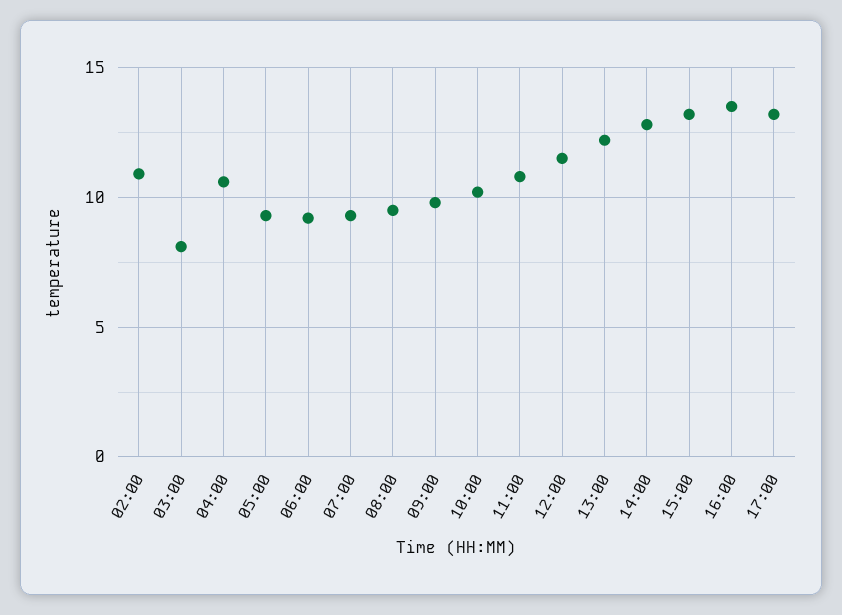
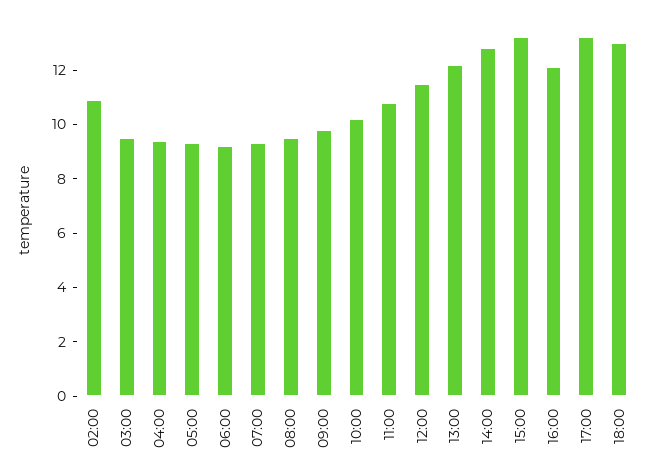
03:00: 8 -> 9.5
04:00: 10.5 -> 9.5
16:00: 13.5 -> 12
18:00: none -> 13

